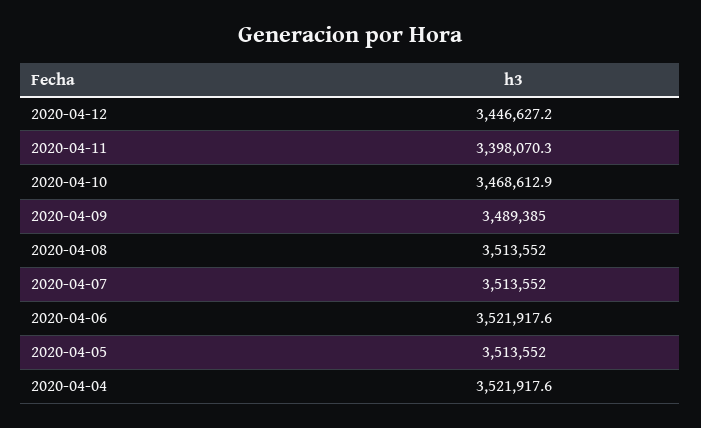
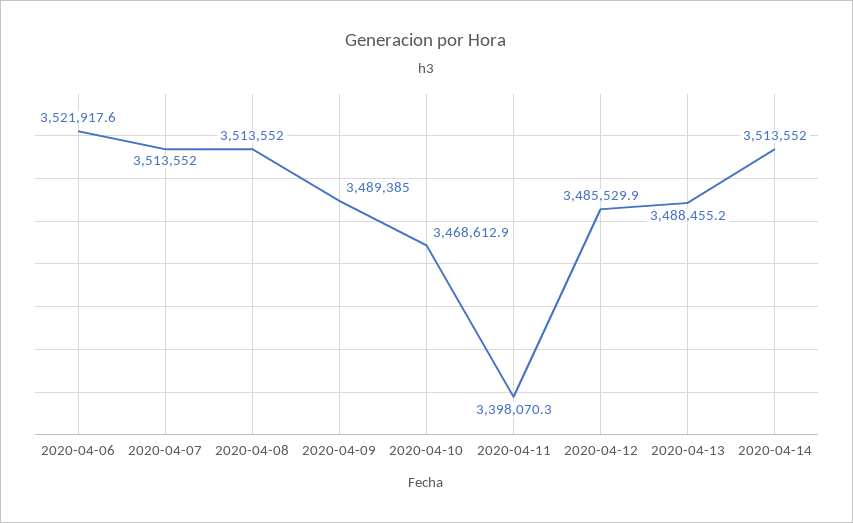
2020-04-12: 3446627.2 -> 3485529.9
2020-04-05: 3513552 -> none
2020-04-04: 3521917.6 -> none
2020-04-13: none -> 3488455.2
2020-04-14: none -> 3513552

